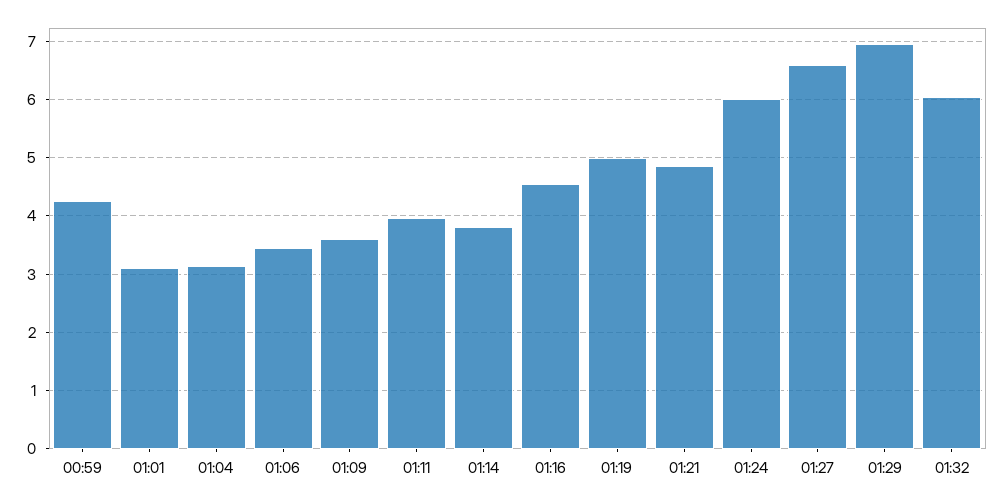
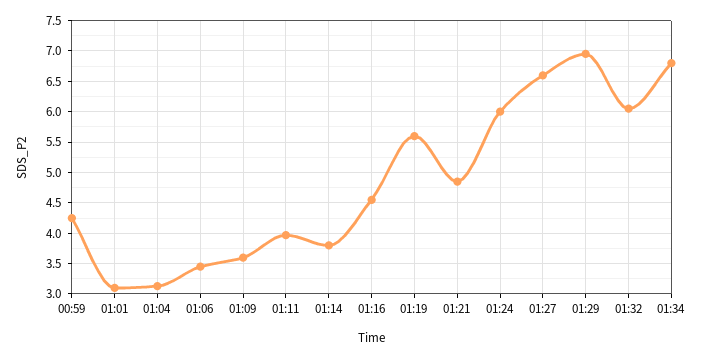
01:19: 5 -> 5.6
01:34: none -> 6.8

